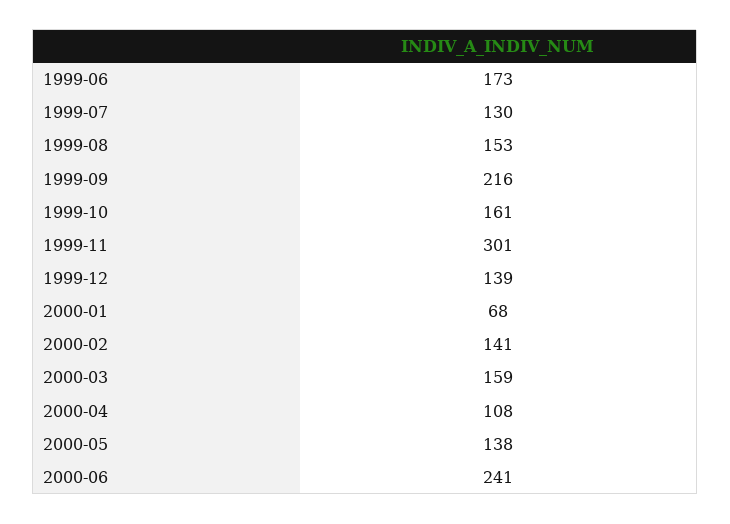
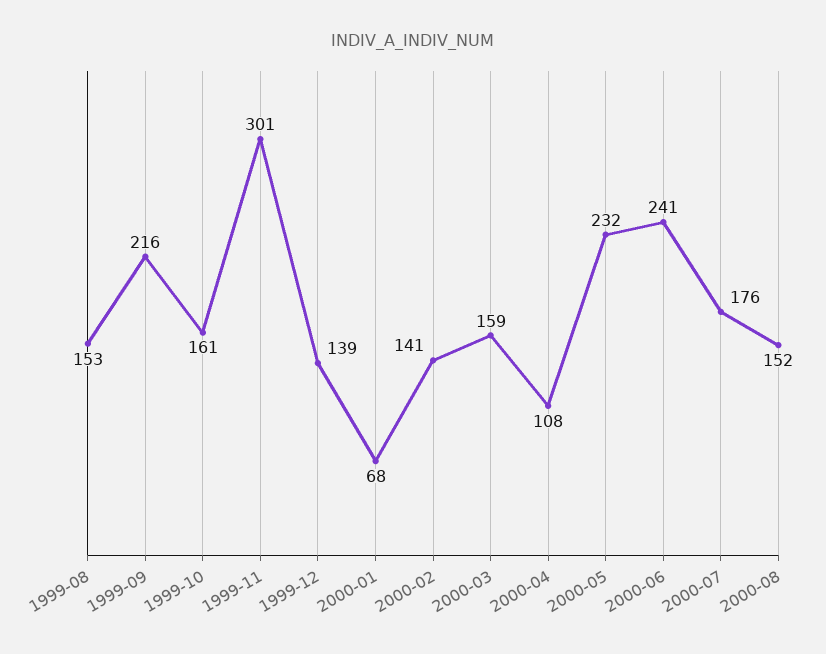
1999-06: 173 -> none
1999-07: 130 -> none
2000-05: 138 -> 232
2000-07: none -> 176
2000-08: none -> 152

